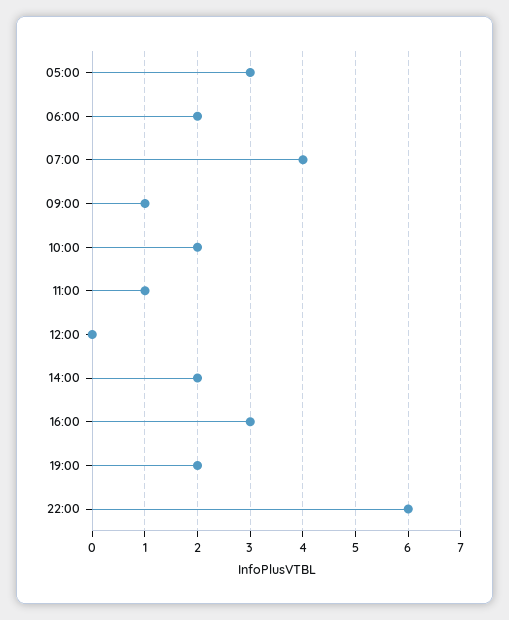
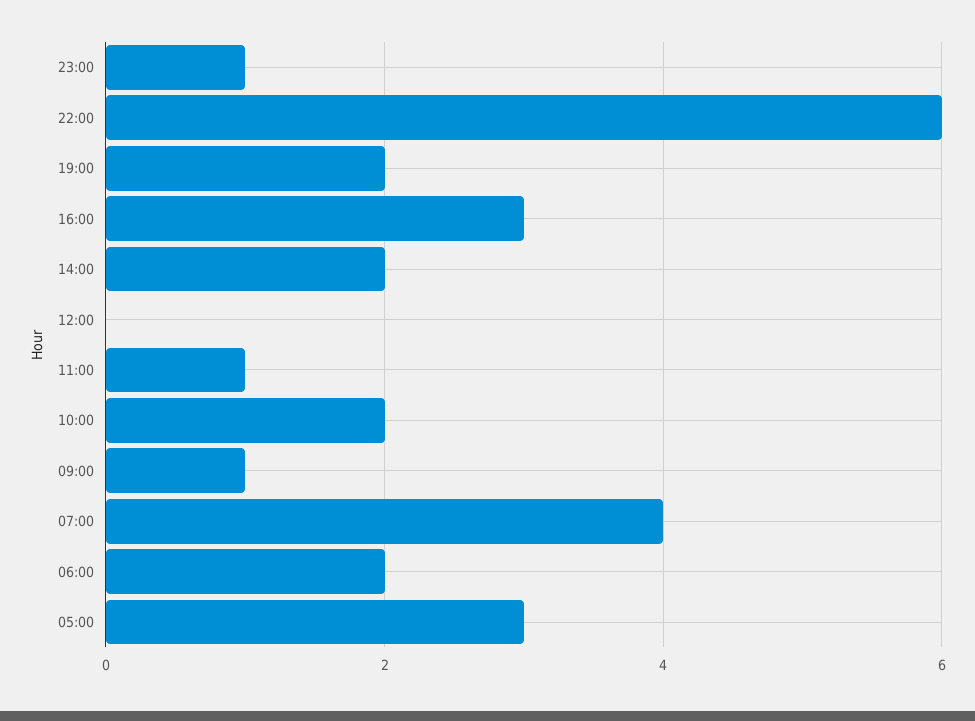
23:00: none -> 1

